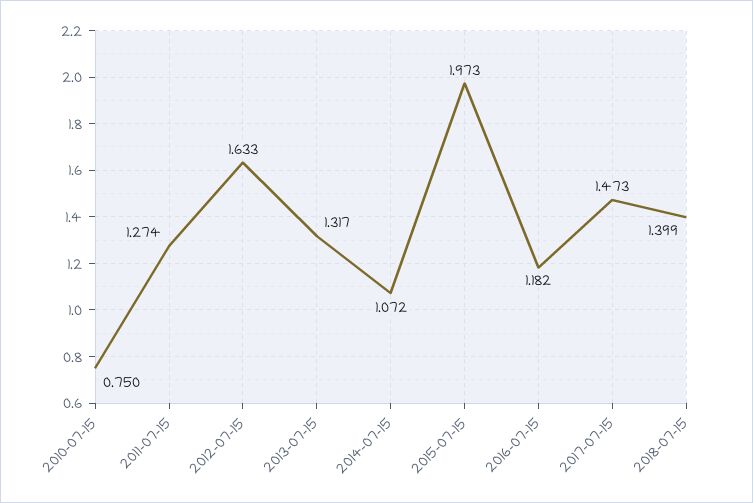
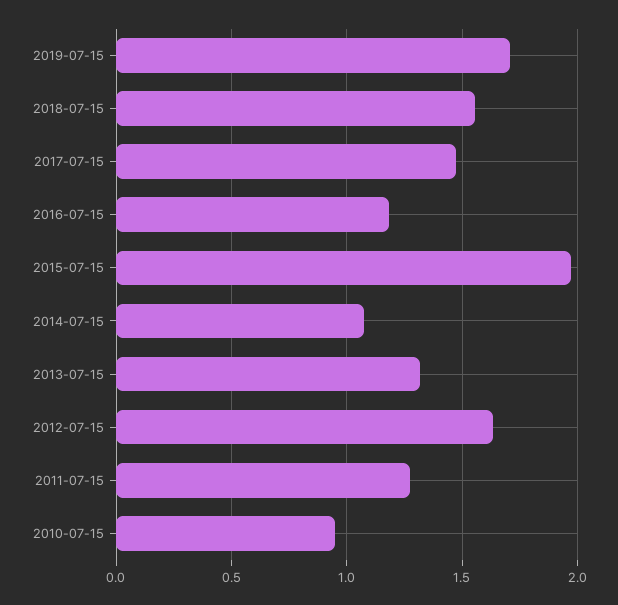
2010-07-15: 0.75 -> 0.95
2018-07-15: 1.399 -> 1.55
2019-07-15: none -> 1.7

